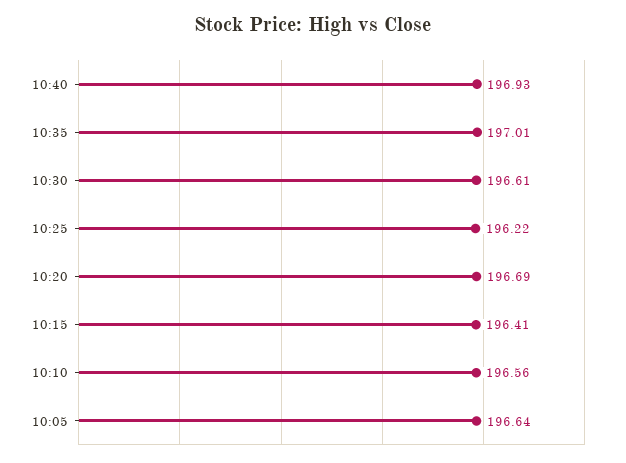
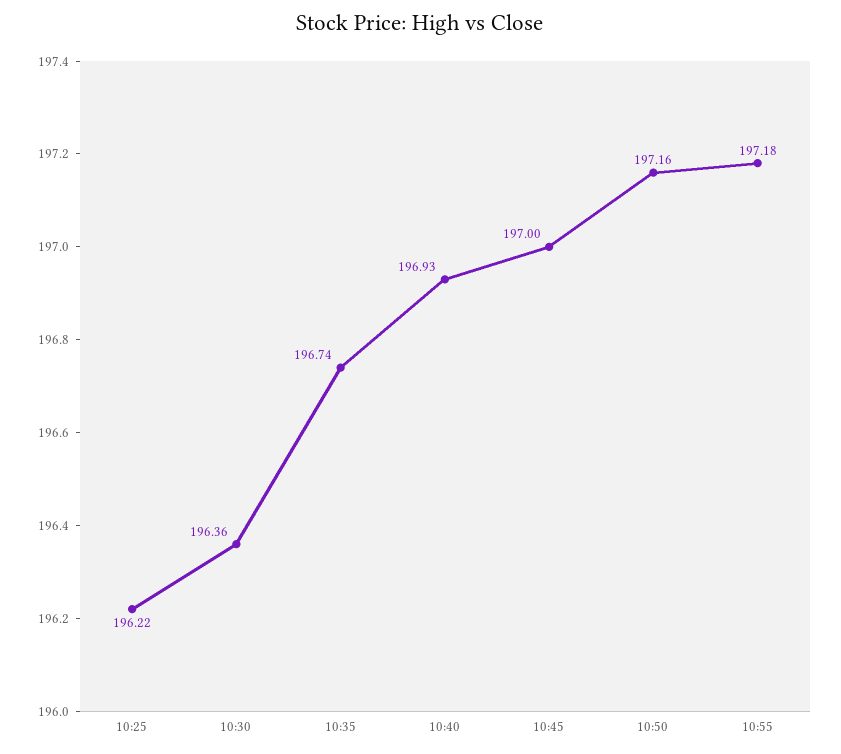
10:35: 197.01 -> 196.74
10:30: 196.61 -> 196.36
10:20: 196.69 -> none
10:15: 196.41 -> none
10:10: 196.56 -> none
10:05: 196.64 -> none
10:45: none -> 197
10:50: none -> 197.16
10:55: none -> 197.18

